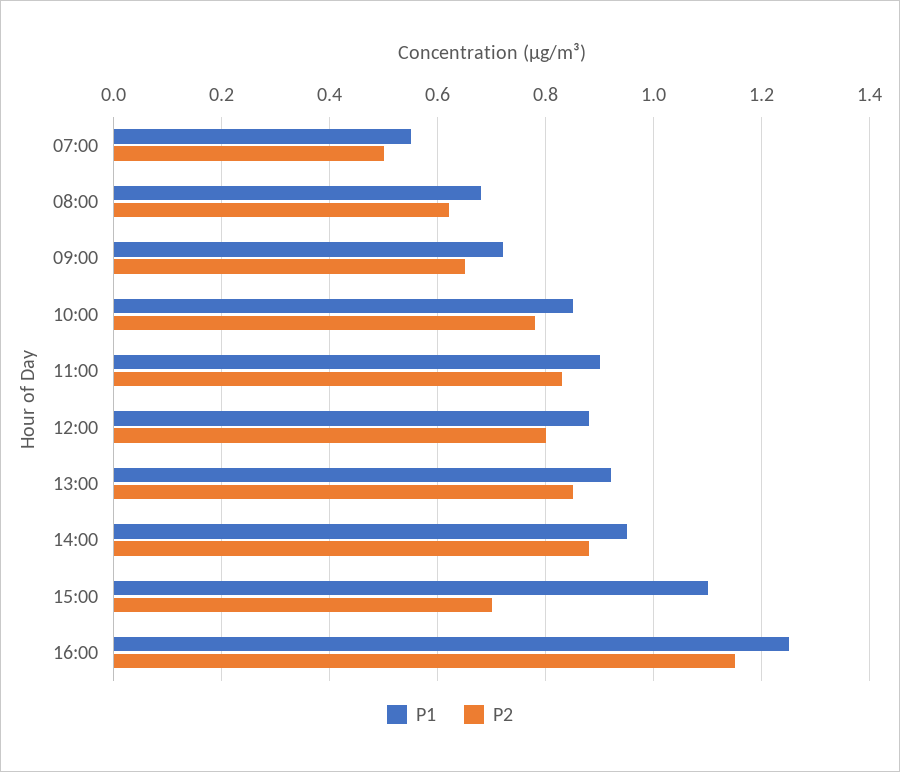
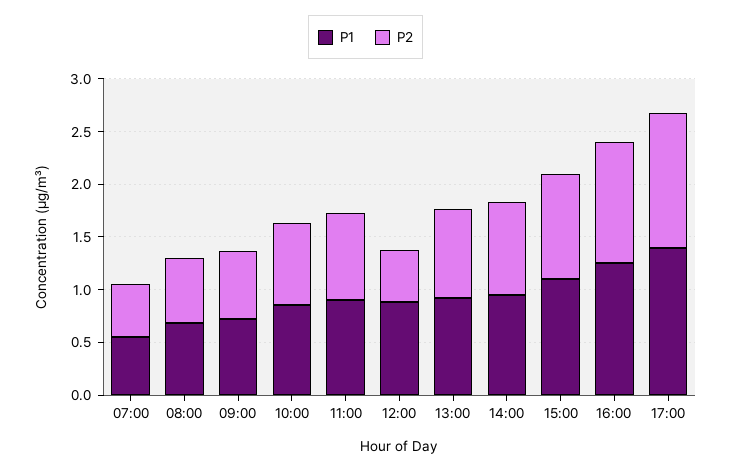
P2, 12:00: 0.8 -> 0.5
P2, 15:00: 0.7 -> 1
P1, 17:00: none -> 1.4
P2, 17:00: none -> 1.3

